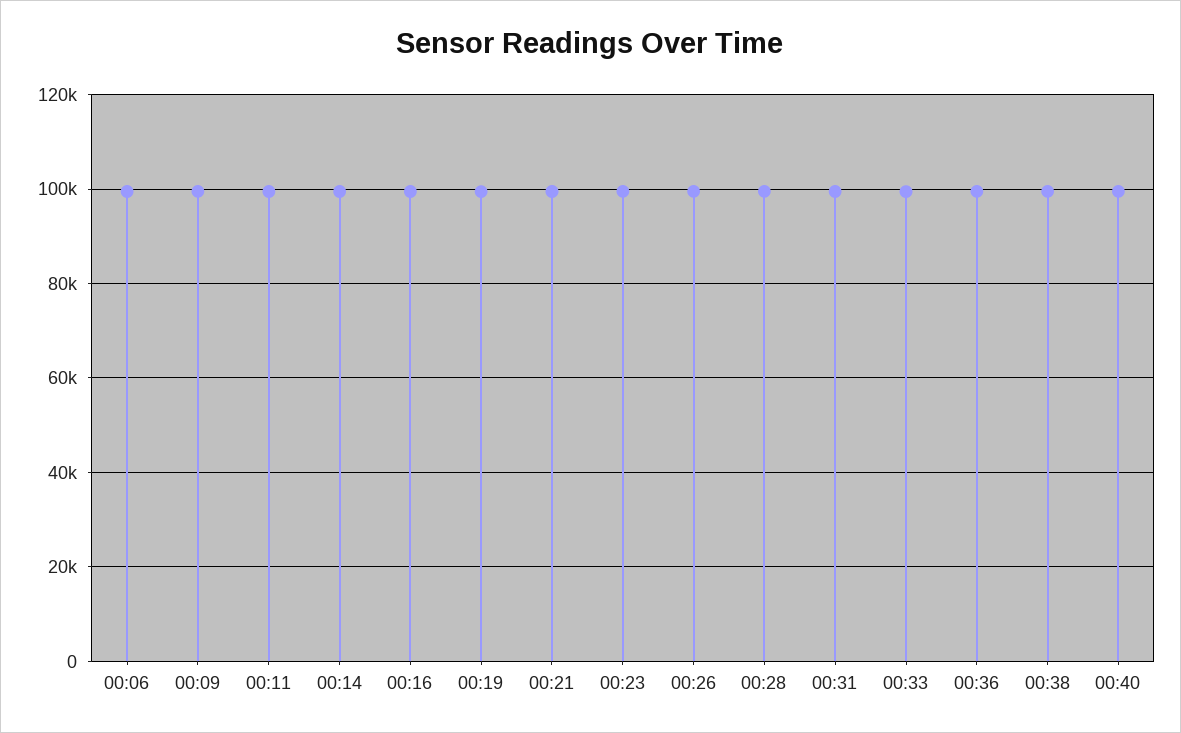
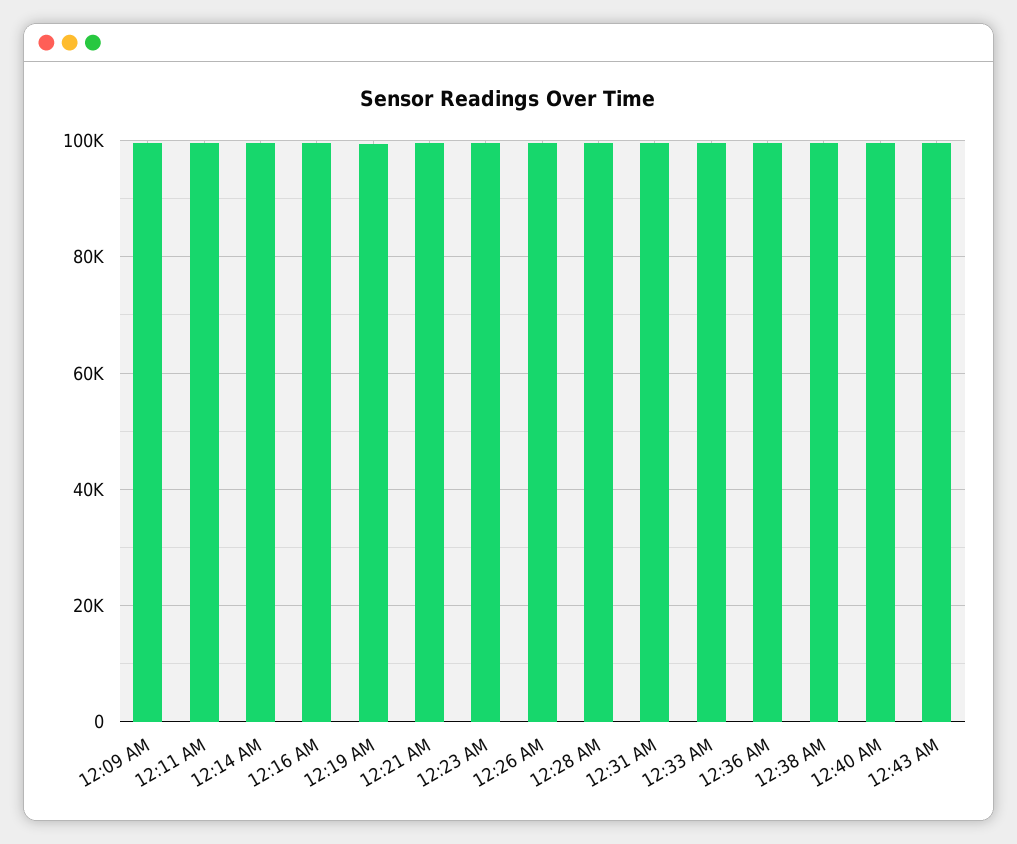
00:06: 100000 -> none
12:43 AM: none -> 100000

